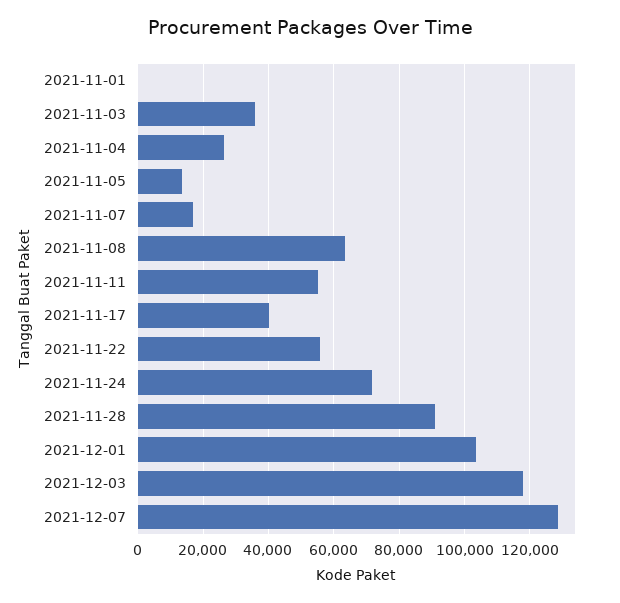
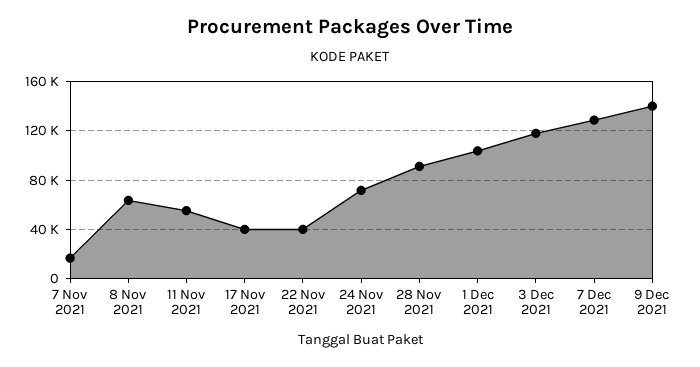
2021-11-01: 0 -> none
2021-11-03: 36000 -> none
2021-11-04: 26000 -> none
2021-11-05: 14000 -> none
2021-11-22: 56000 -> 40000
9 Dec 2021: none -> 140000

